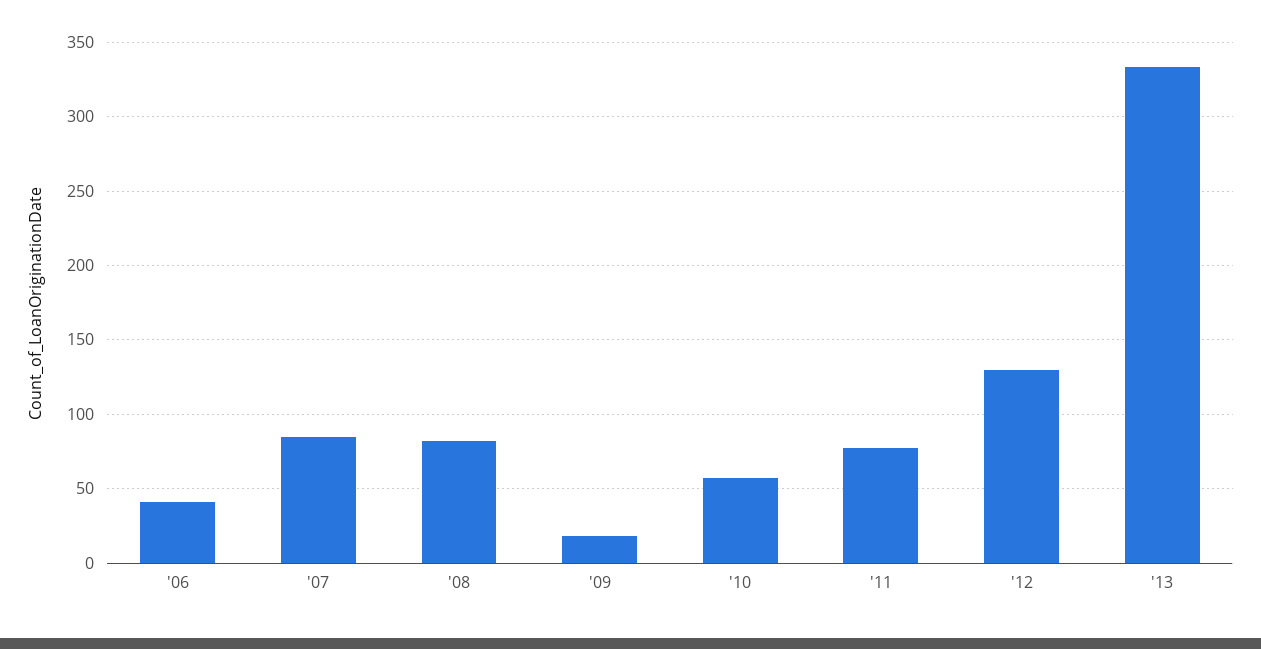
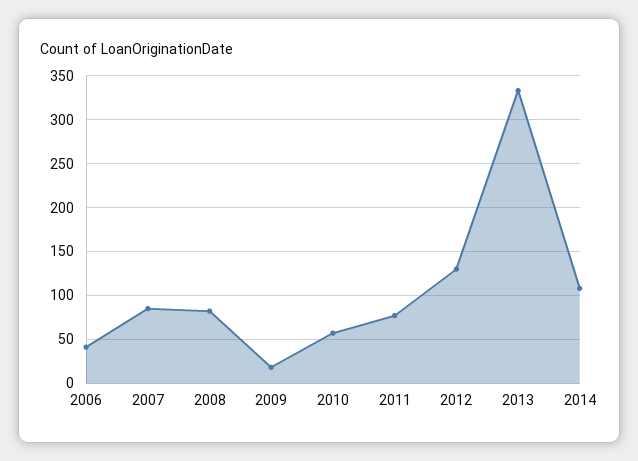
2014: none -> 110

